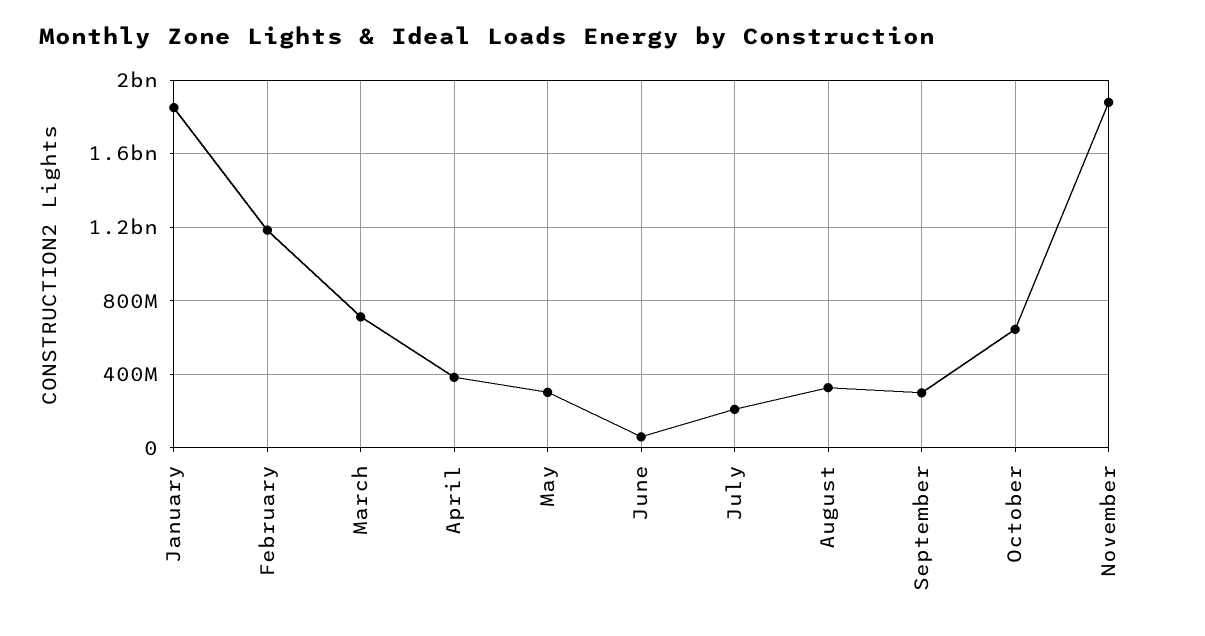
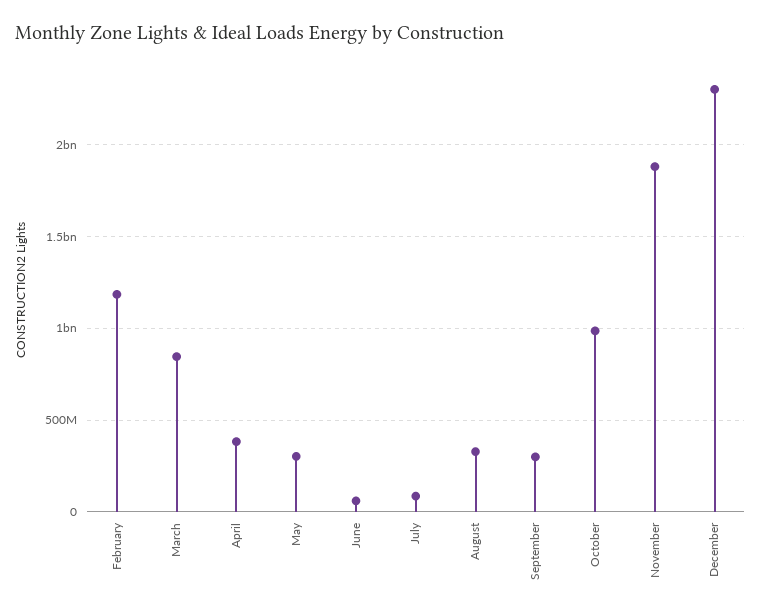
January: 1850000000 -> none
March: 700000000 -> 850000000
July: 200000000 -> 100000000
October: 650000000 -> 1000000000
December: none -> 2300000000

